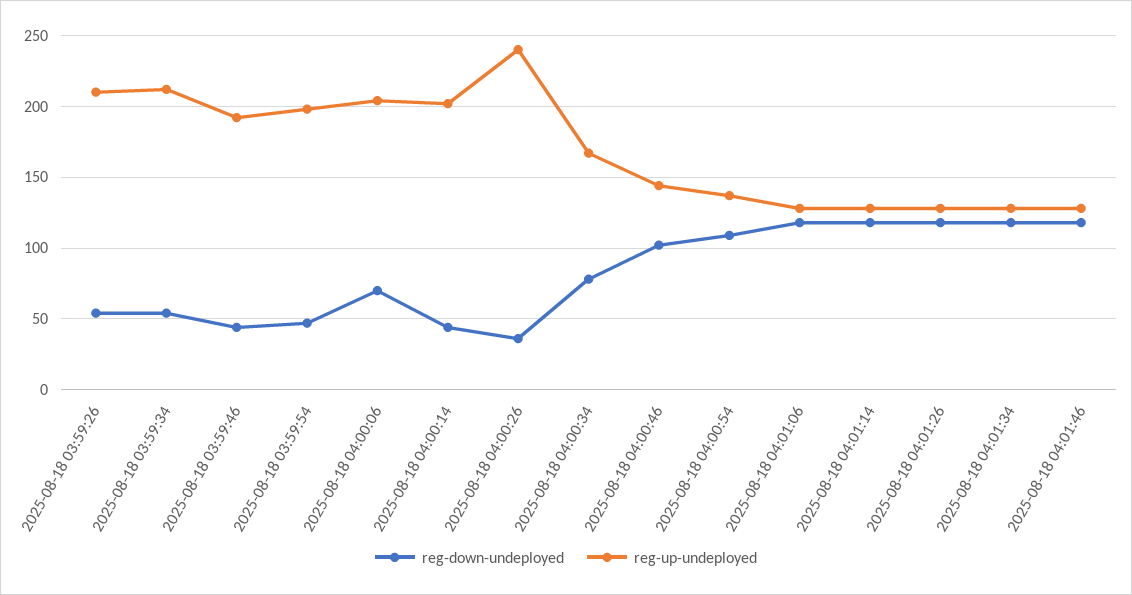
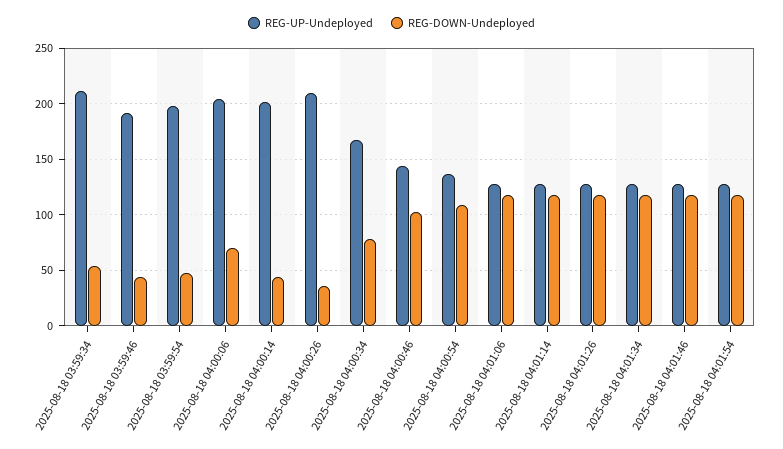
reg-down-undeployed, 2025-08-18 03:59:26: 55 -> none
reg-up-undeployed, 2025-08-18 03:59:26: 210 -> none
reg-up-undeployed, 2025-08-18 04:00:26: 240 -> 210
reg-up-undeployed, 2025-08-18 04:01:54: none -> 130
reg-down-undeployed, 2025-08-18 04:01:54: none -> 120

